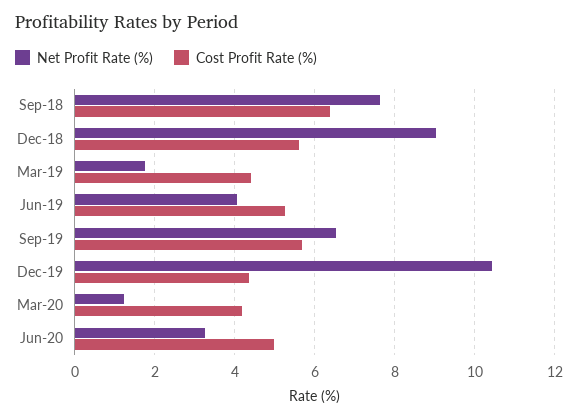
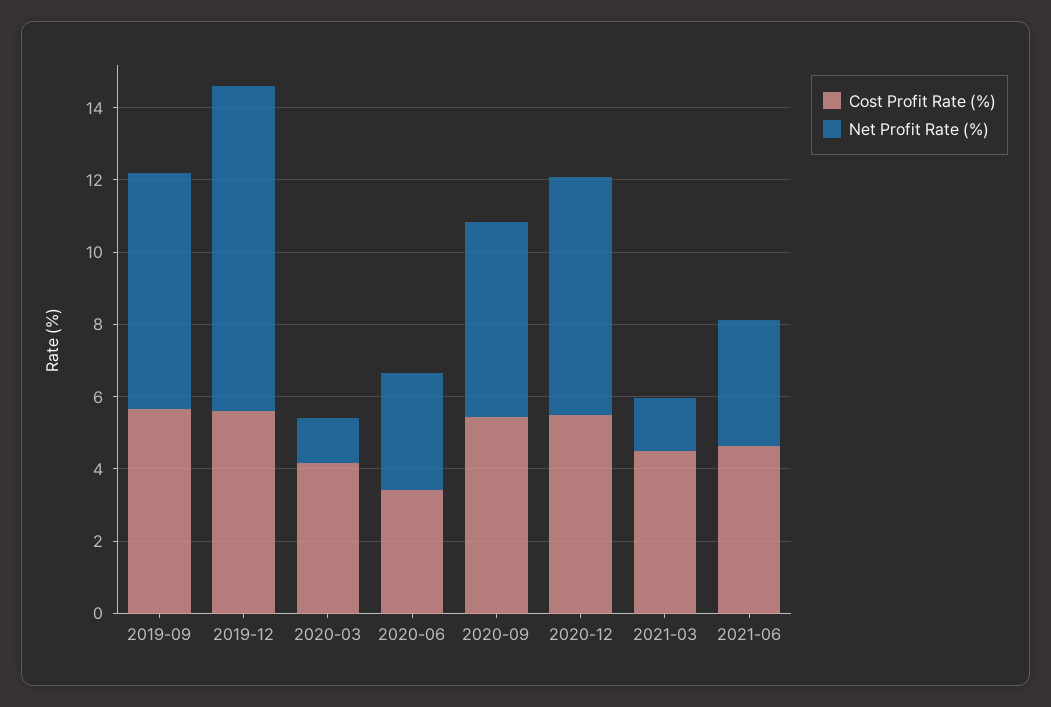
Net Profit Rate (%), Sep-18: 7.6 -> none
Cost Profit Rate (%), Sep-18: 6.4 -> none
Net Profit Rate (%), Dec-18: 9 -> none
Cost Profit Rate (%), Dec-18: 5.6 -> none
Net Profit Rate (%), Mar-19: 1.8 -> none
Cost Profit Rate (%), Mar-19: 4.4 -> none
Net Profit Rate (%), Jun-19: 4 -> none
Cost Profit Rate (%), Jun-19: 5.2 -> none
Net Profit Rate (%), Dec-19: 10.4 -> 9
Cost Profit Rate (%), Dec-19: 4.4 -> 5.5
Cost Profit Rate (%), Jun-20: 5 -> 3.5
Cost Profit Rate (%), 2020-09: none -> 5.5
Net Profit Rate (%), 2020-09: none -> 5.5
Cost Profit Rate (%), 2020-12: none -> 5.5
Net Profit Rate (%), 2020-12: none -> 6.5
Cost Profit Rate (%), 2021-03: none -> 4.5
Net Profit Rate (%), 2021-03: none -> 1.5
Cost Profit Rate (%), 2021-06: none -> 4.5
Net Profit Rate (%), 2021-06: none -> 3.5

